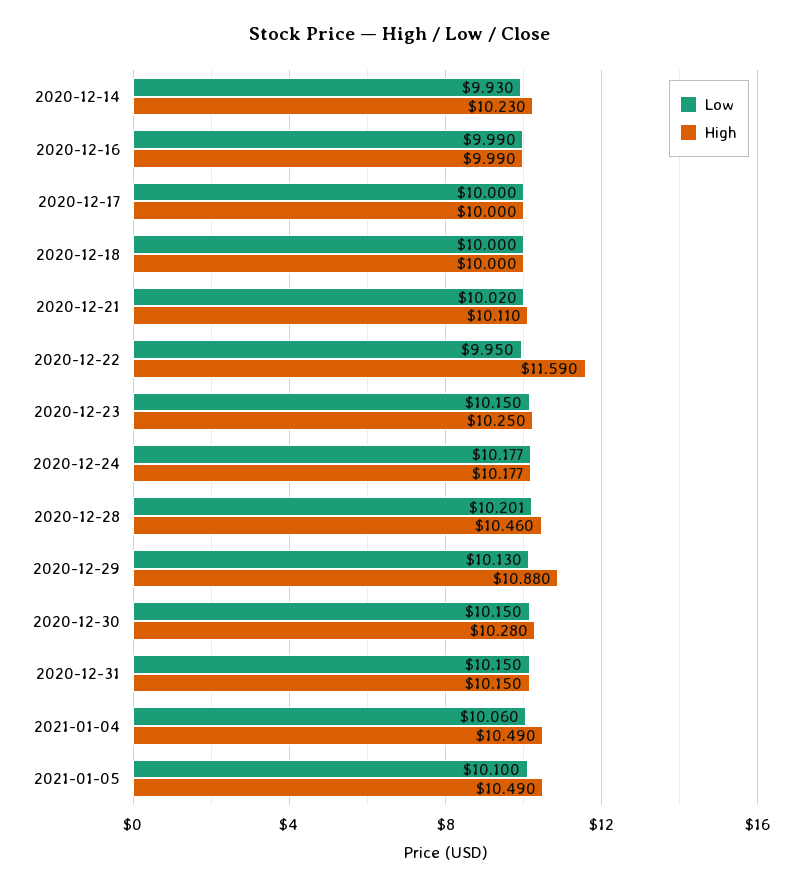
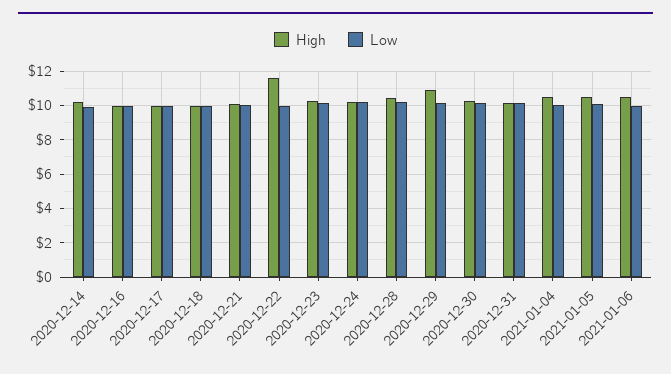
High, 2021-01-06: none -> 10.5
Low, 2021-01-06: none -> 10

